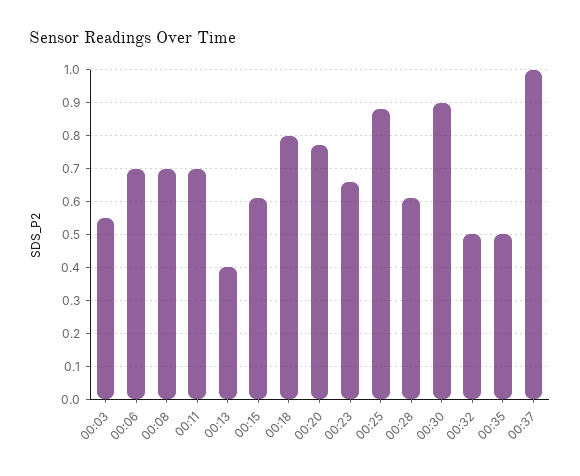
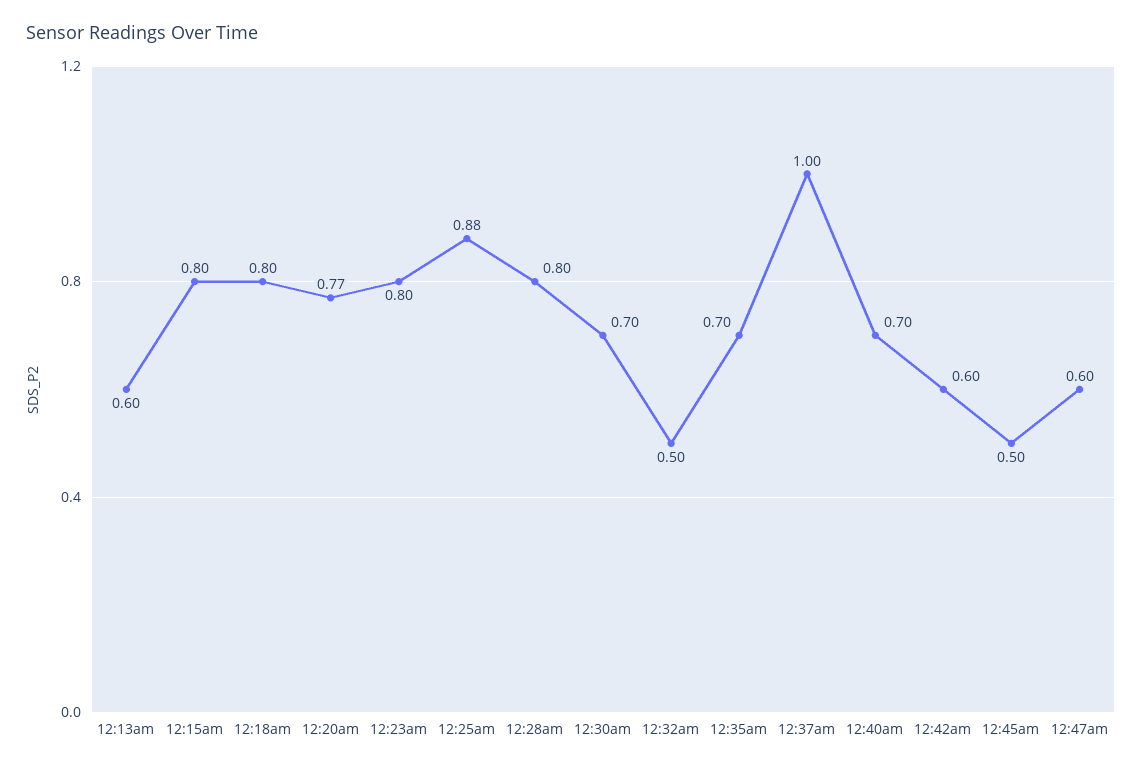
00:03: 0.55 -> none
00:06: 0.7 -> none
00:08: 0.7 -> none
00:11: 0.7 -> none
00:13: 0.4 -> 0.6
00:15: 0.6 -> 0.8
00:23: 0.65 -> 0.8
00:28: 0.6 -> 0.8
00:30: 0.9 -> 0.7
00:35: 0.5 -> 0.7
12:40am: none -> 0.7
12:42am: none -> 0.6
12:45am: none -> 0.5
12:47am: none -> 0.6

